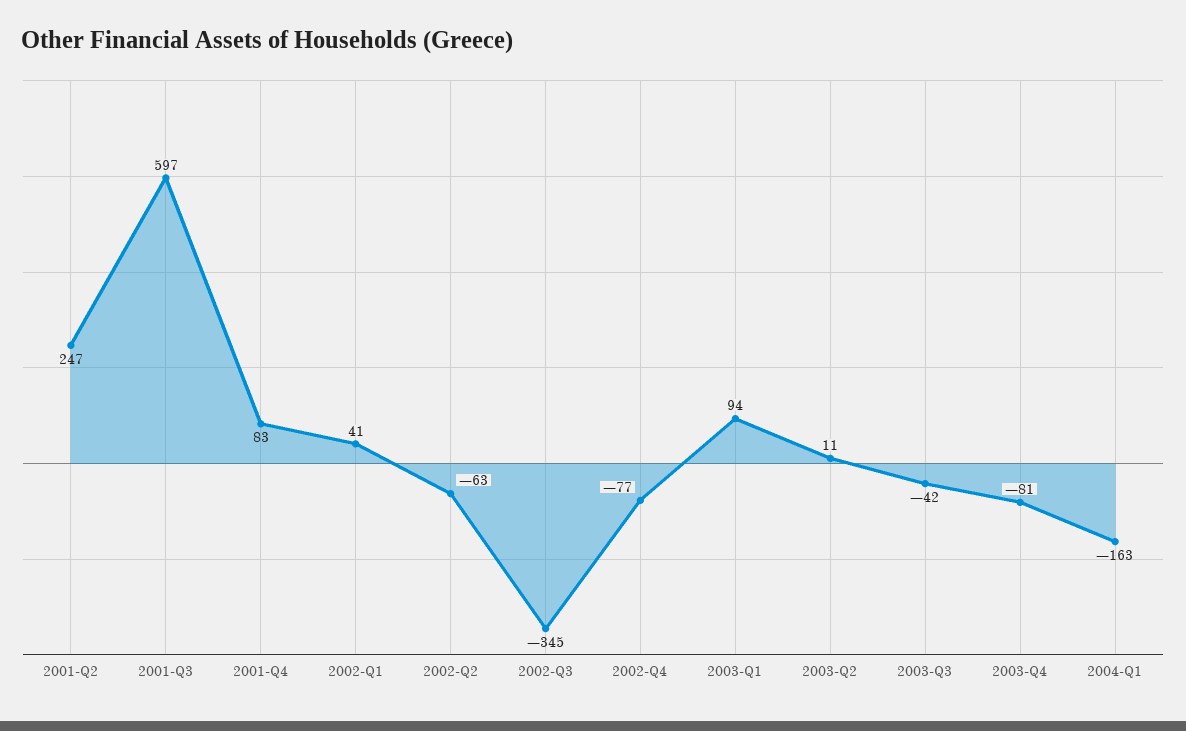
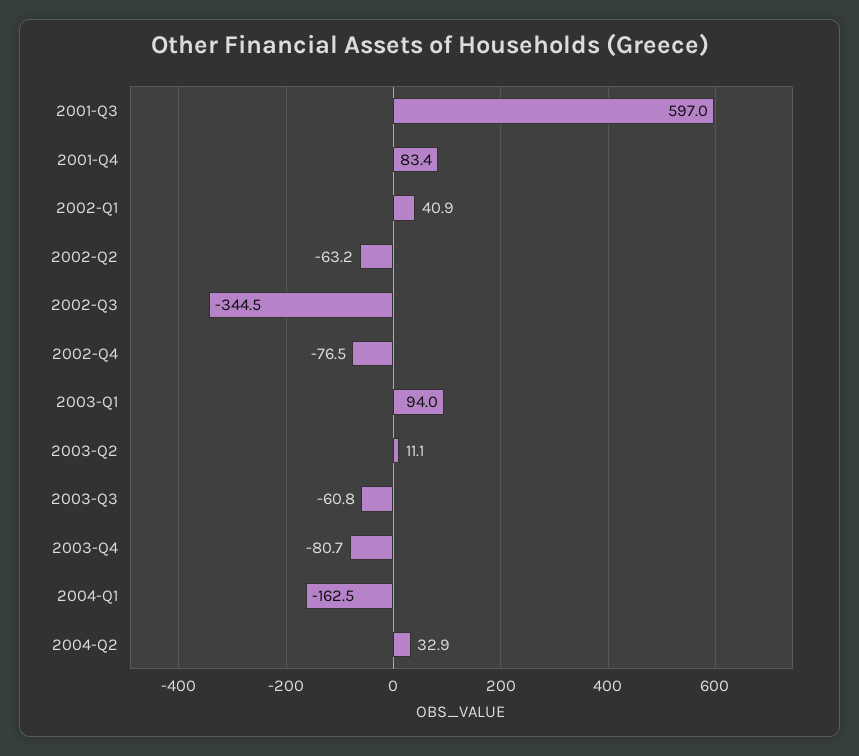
2001-Q2: 247 -> none
2003-Q3: -42 -> -60.8
2004-Q2: none -> 32.9

